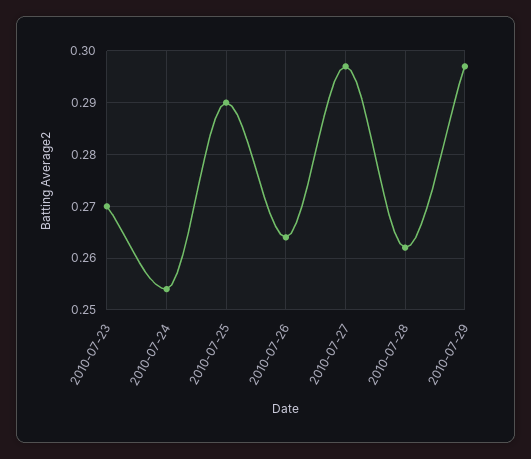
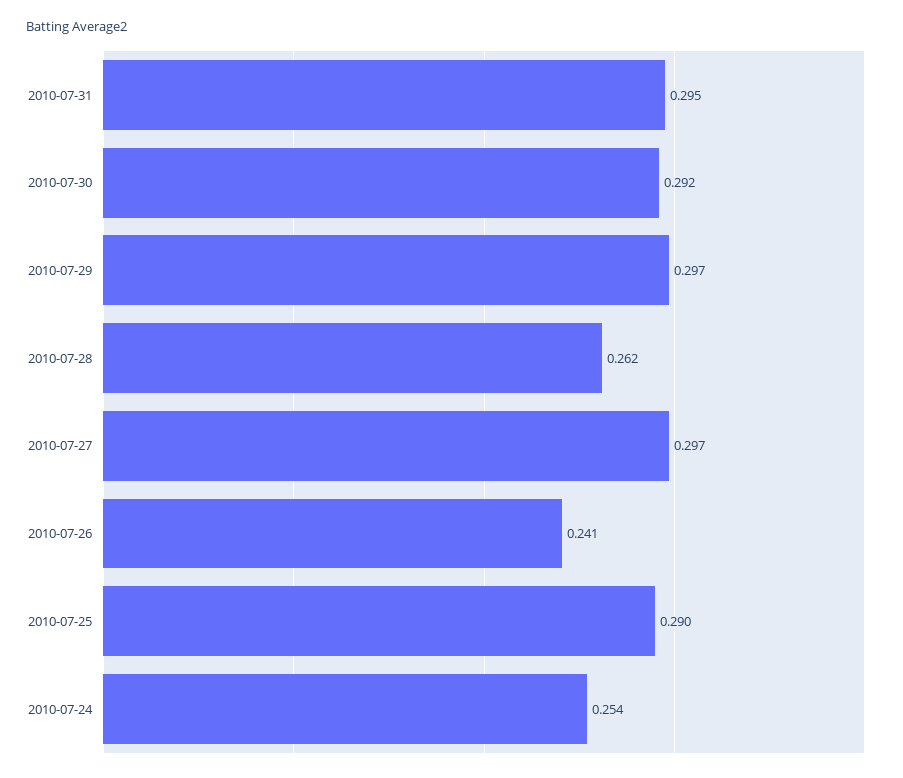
2010-07-23: 0.27 -> none
2010-07-26: 0.265 -> 0.241
2010-07-31: none -> 0.295
2010-07-30: none -> 0.292

